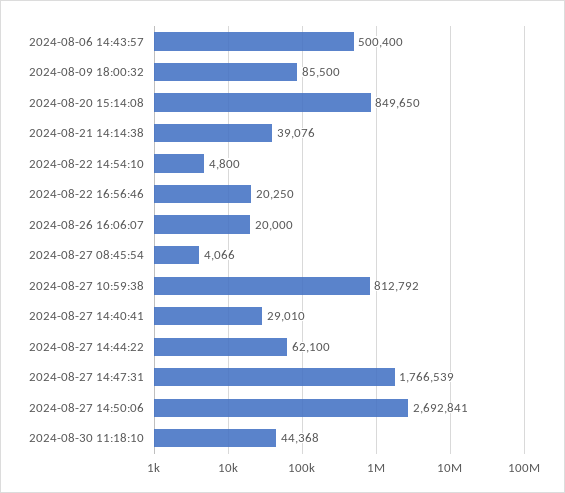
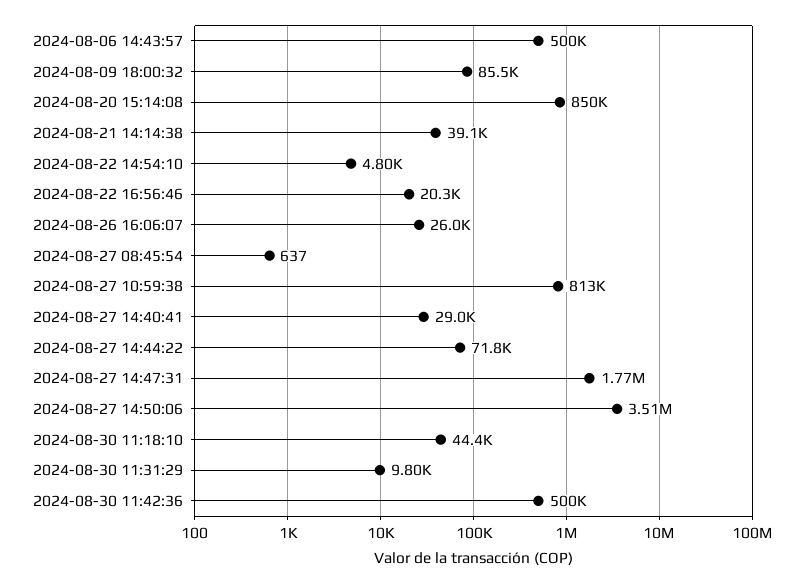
2024-08-26 16:06:07: 20000 -> 26000
2024-08-27 08:45:54: 4066 -> 637
2024-08-27 14:44:22: 62100 -> 71800
2024-08-27 14:50:06: 2692841 -> 3510000
2024-08-30 11:31:29: none -> 9800
2024-08-30 11:42:36: none -> 500000

